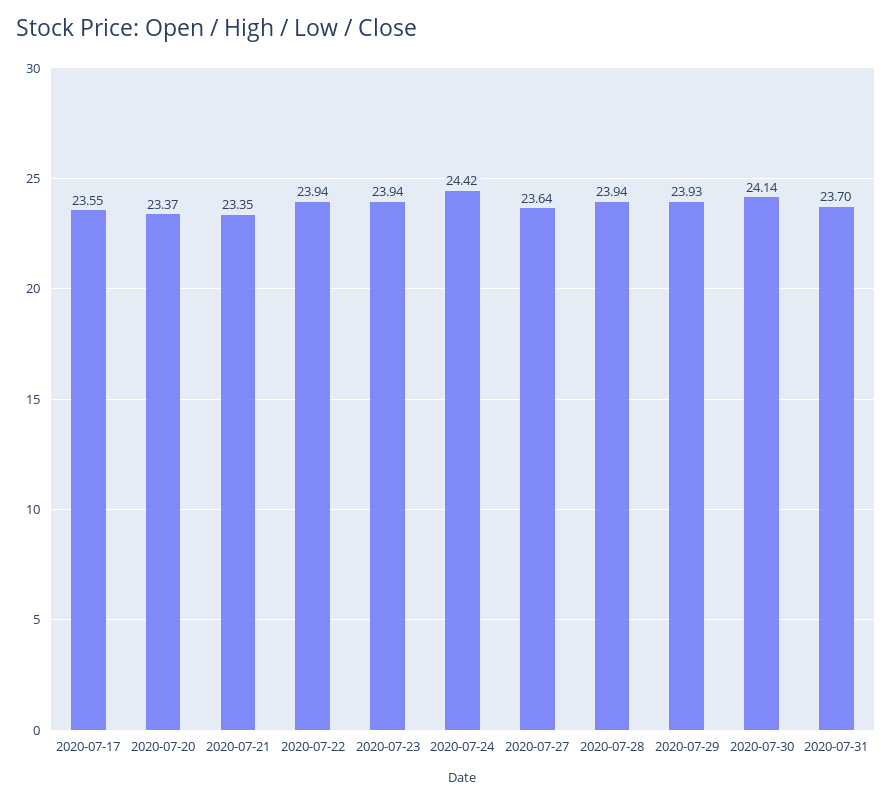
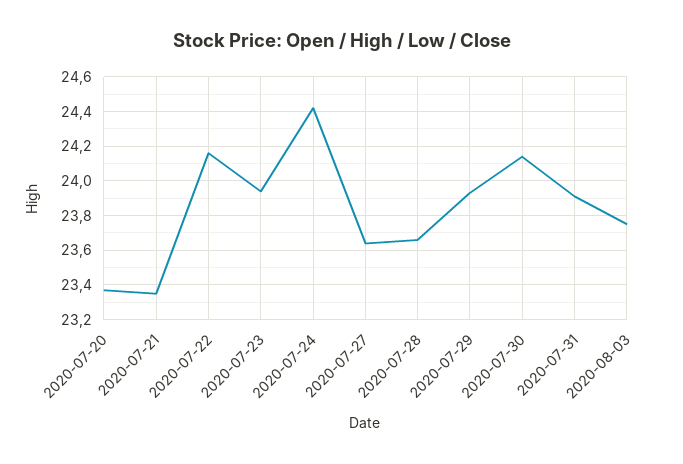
2020-07-17: 23.55 -> none
2020-07-22: 23.94 -> 24.15
2020-07-28: 23.94 -> 23.65
2020-07-31: 23.7 -> 23.9
2020-08-03: none -> 23.75

